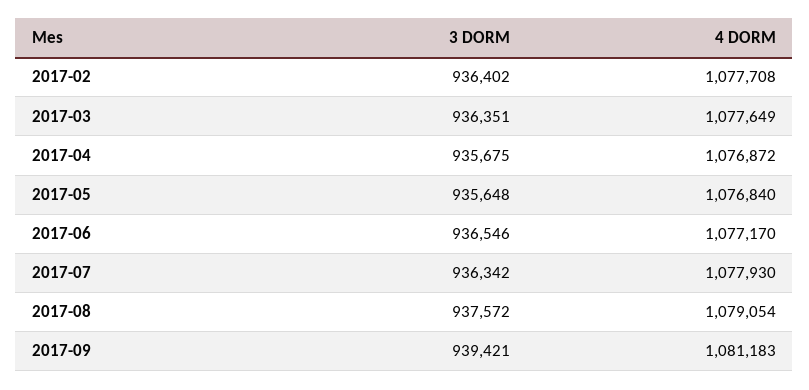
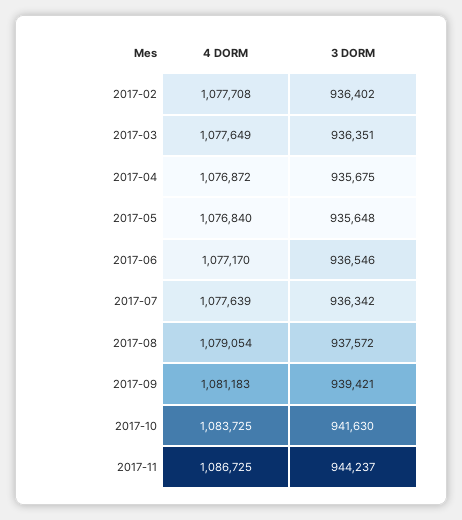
4 DORM, 2017-07: 1077930 -> 1077639
4 DORM, 2017-10: none -> 1083725
3 DORM, 2017-10: none -> 941630
4 DORM, 2017-11: none -> 1086725
3 DORM, 2017-11: none -> 944237

